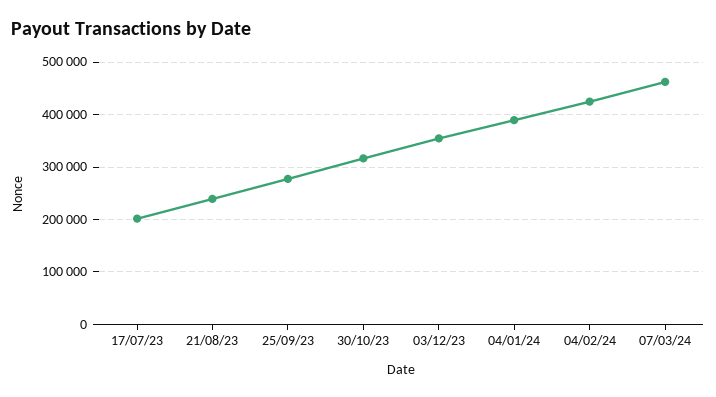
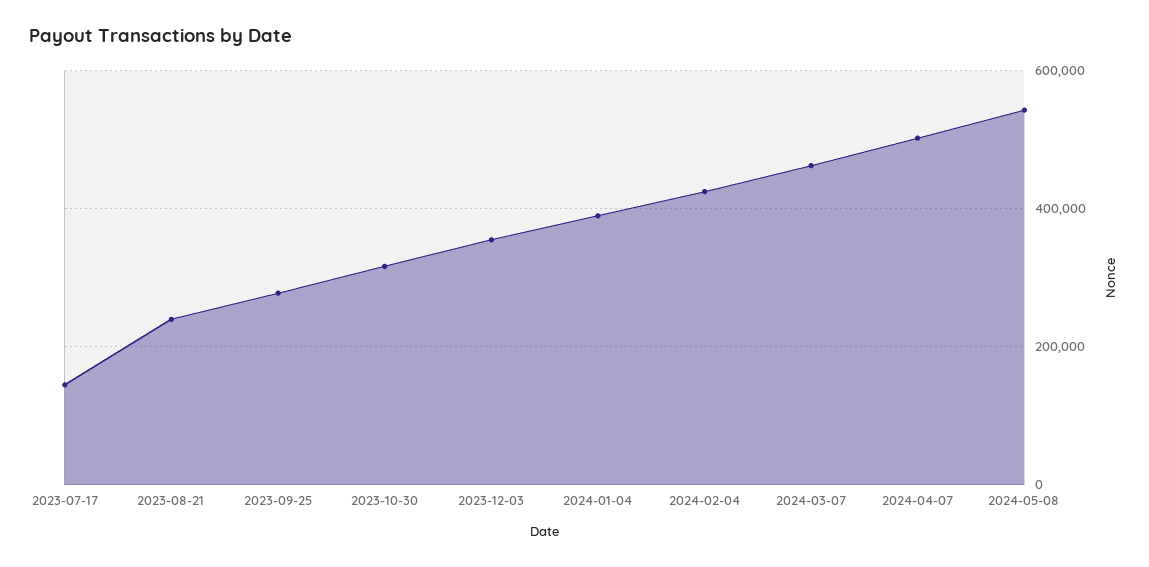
17/07/23: 200000 -> 140000
2024-04-07: none -> 500000
2024-05-08: none -> 540000

